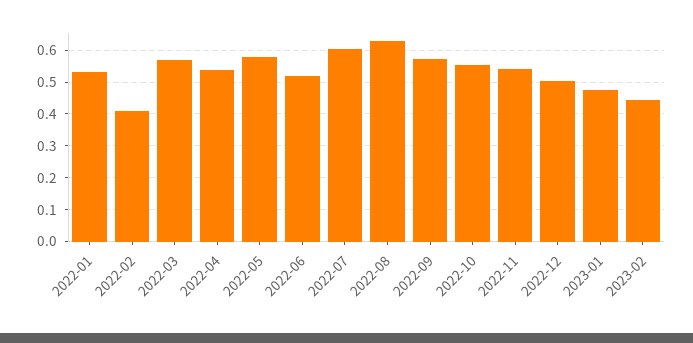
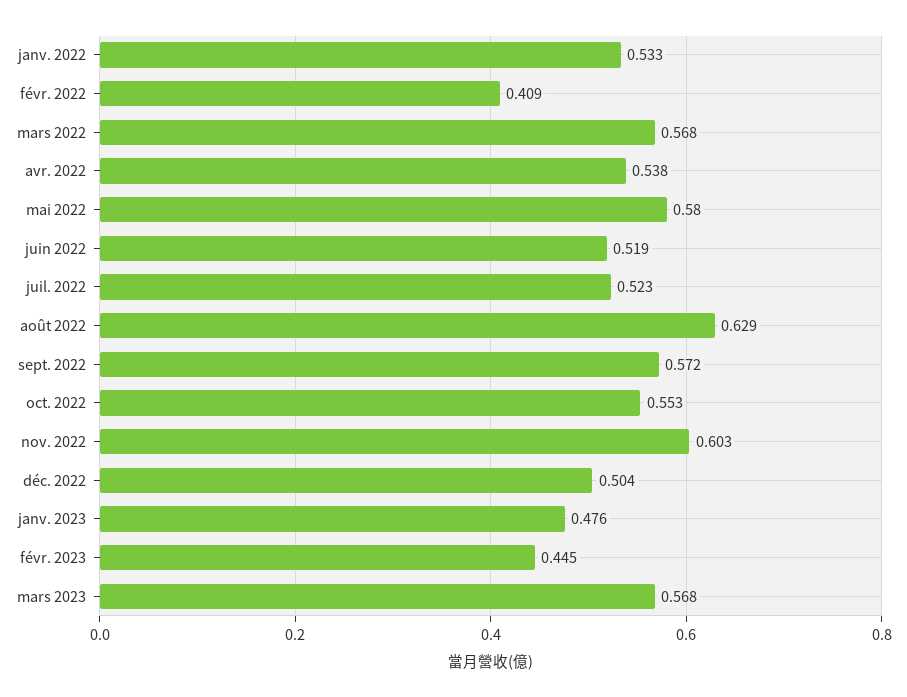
2022-07: 0.6 -> 0.523
2022-11: 0.54 -> 0.603
mars 2023: none -> 0.568

